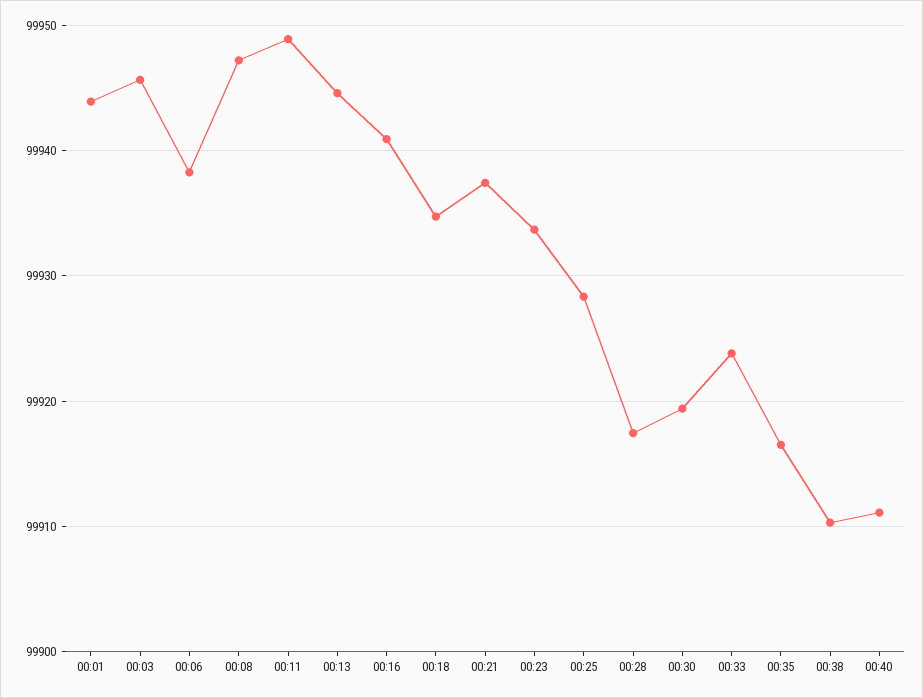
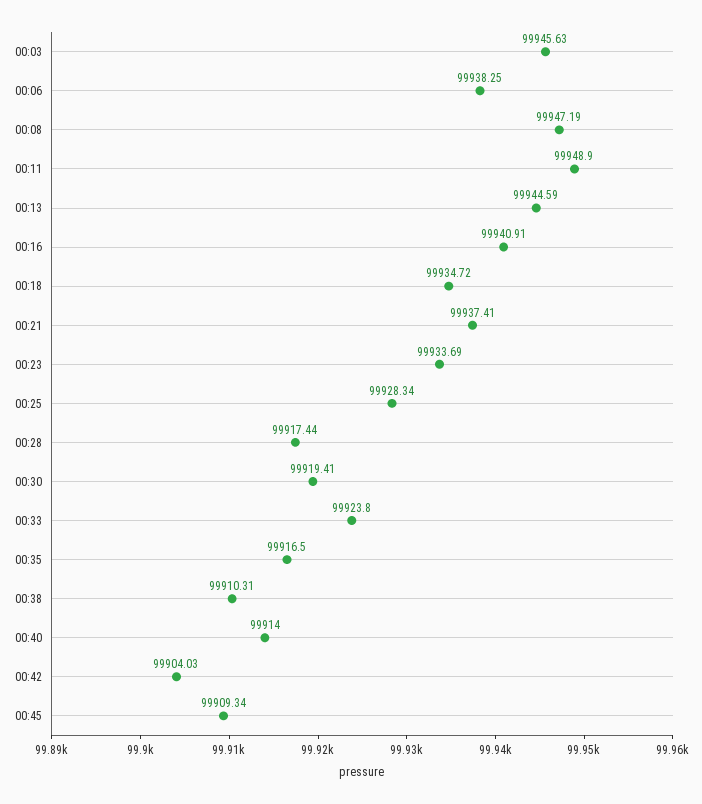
00:01: 99944 -> none
00:40: 99911 -> 99914
00:42: none -> 99904.03
00:45: none -> 99909.34

